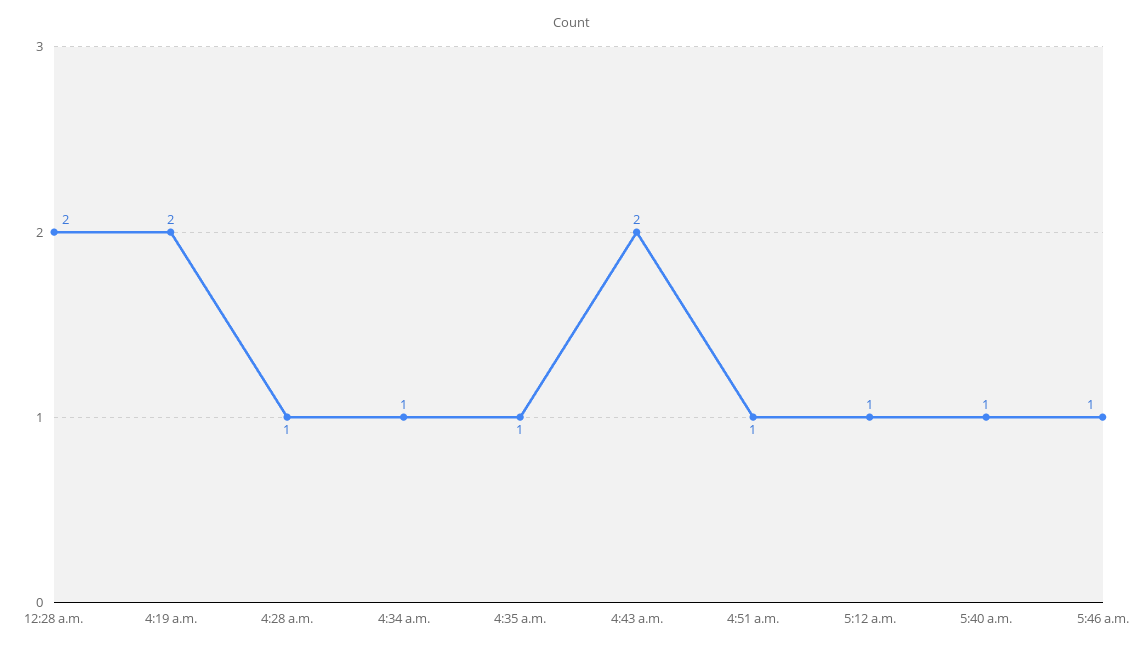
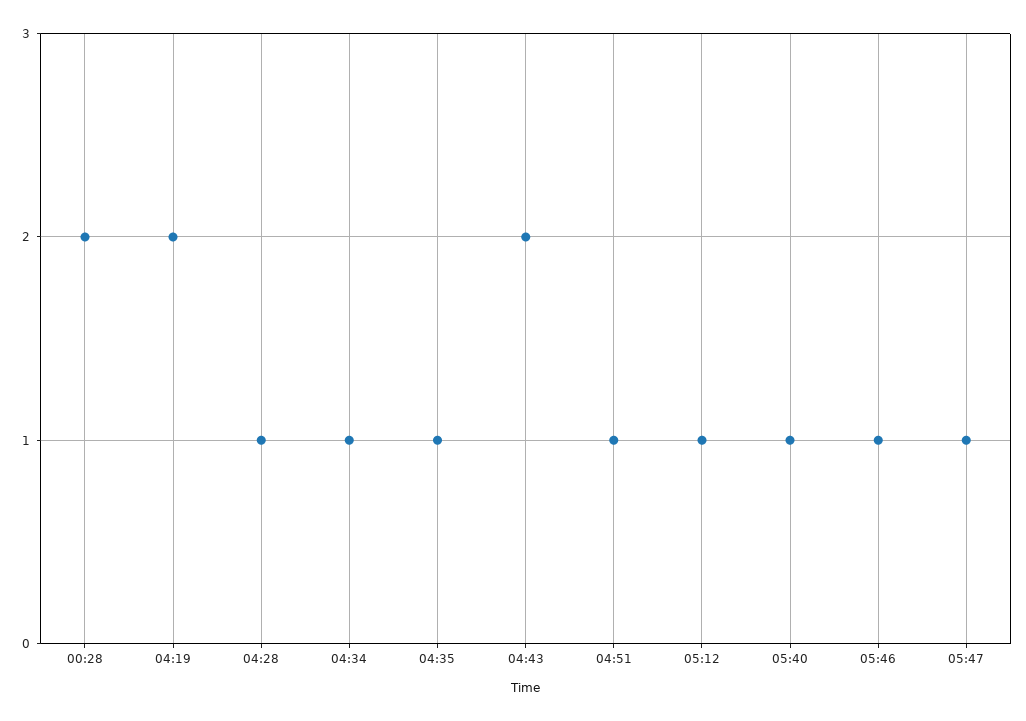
05:47: none -> 1

